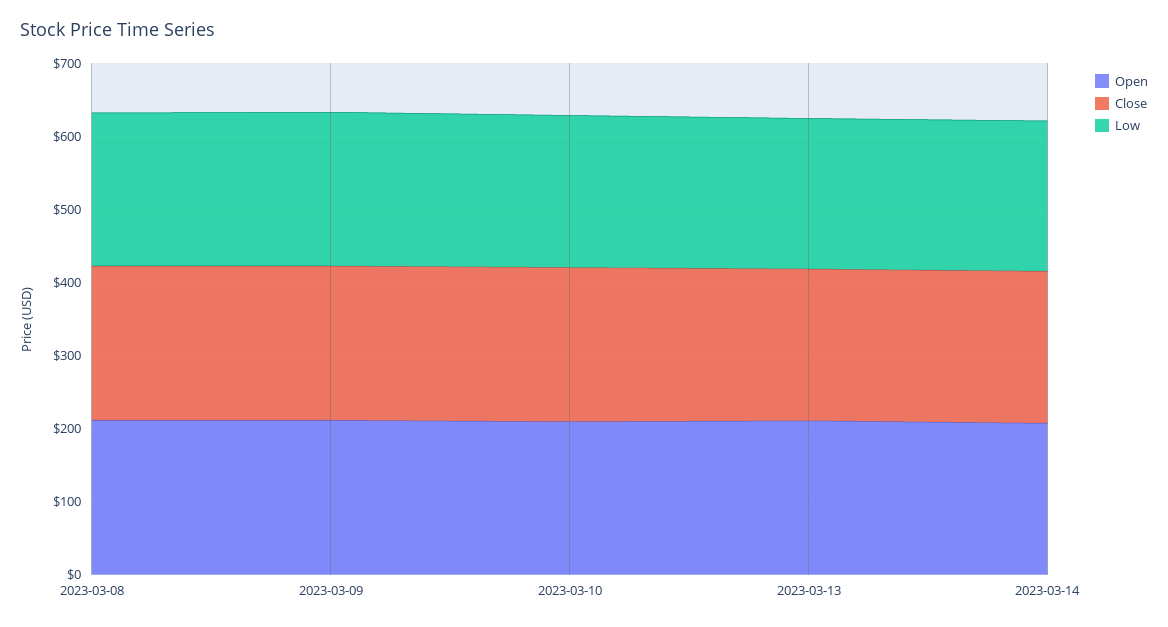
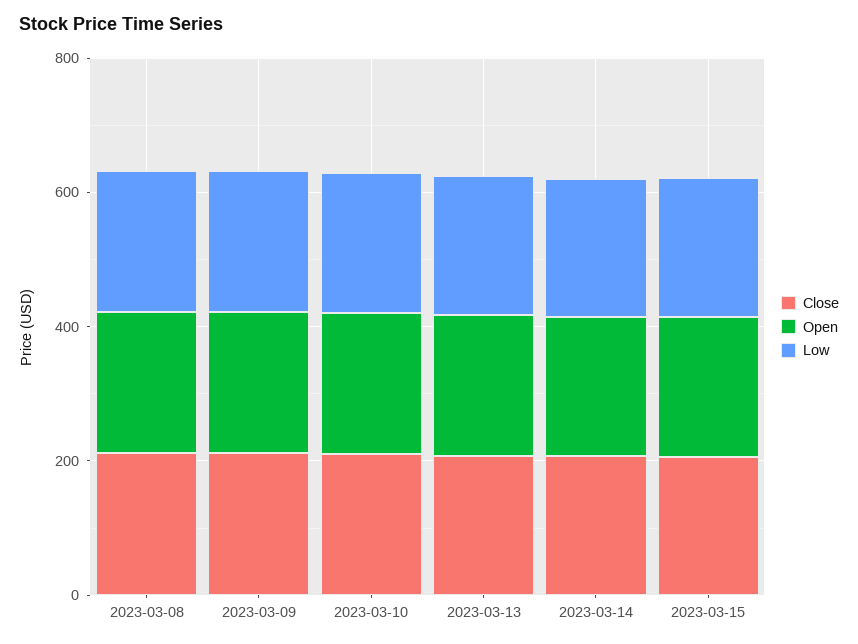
Close, 2023-03-15: none -> 200
Open, 2023-03-15: none -> 200
Low, 2023-03-15: none -> 200

